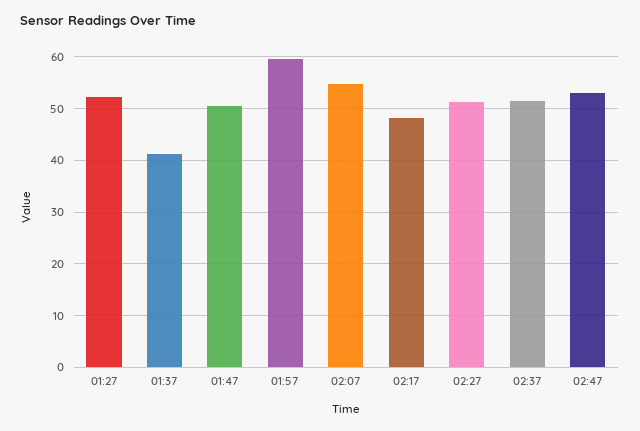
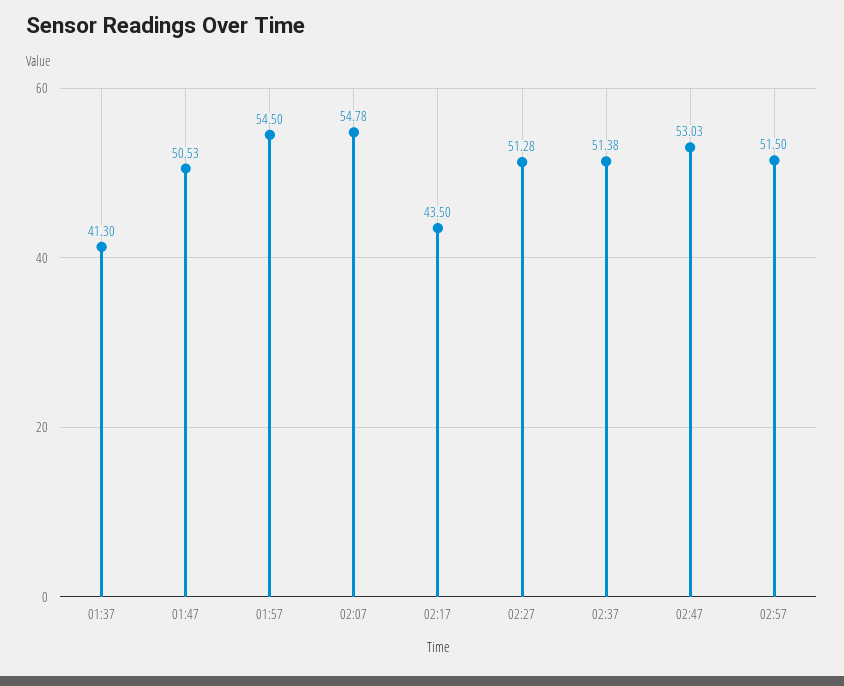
01:27: 52 -> none
01:57: 60 -> 54.5
02:17: 48 -> 43.5
02:57: none -> 51.5

